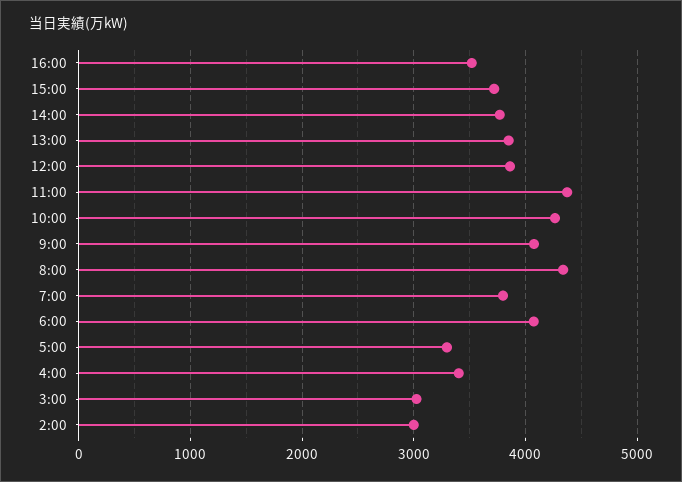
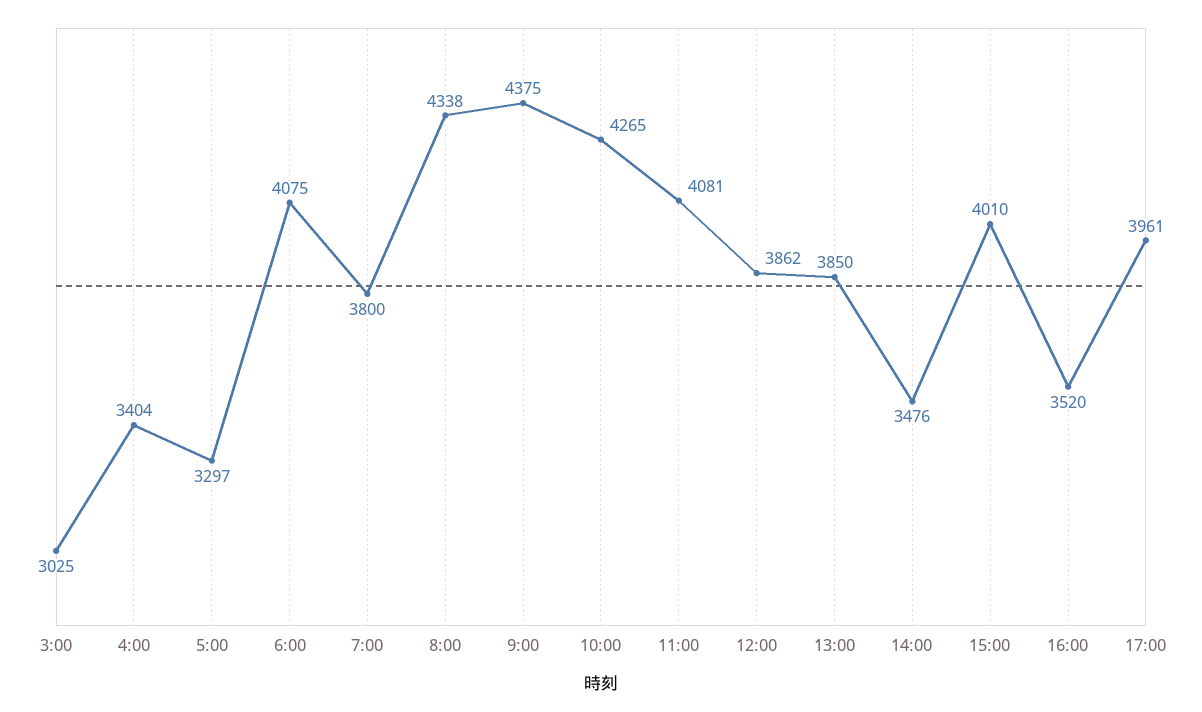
15:00: 3700 -> 4010
14:00: 3800 -> 3476
11:00: 4400 -> 4081
9:00: 4100 -> 4375
2:00: 3000 -> none
17:00: none -> 3961

